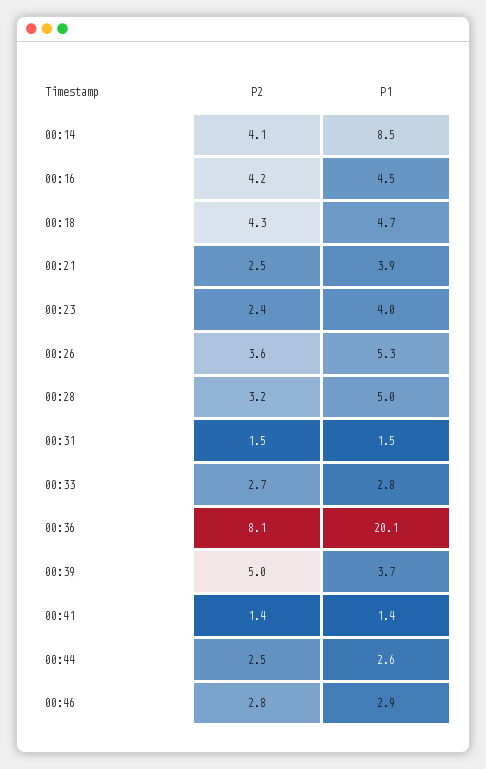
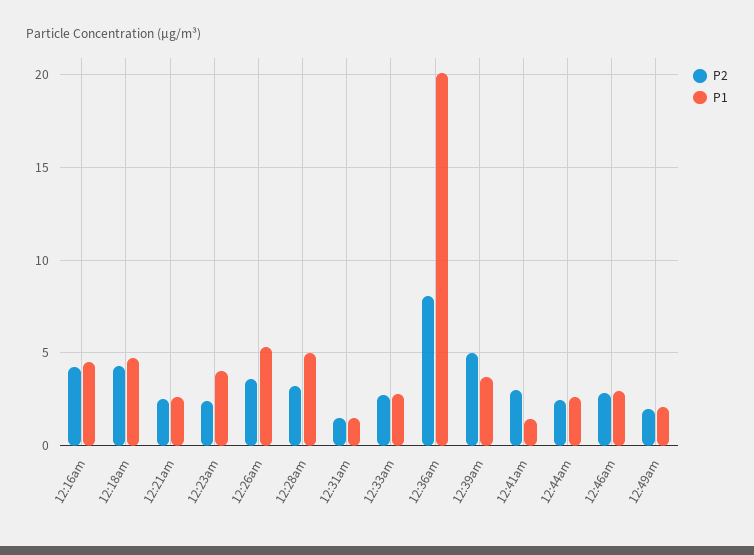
P2, 00:14: 4.1 -> none
P1, 00:14: 8.5 -> none
P1, 00:21: 3.9 -> 2.5
P2, 00:41: 1.4 -> 3
P2, 12:49am: none -> 2
P1, 12:49am: none -> 2

